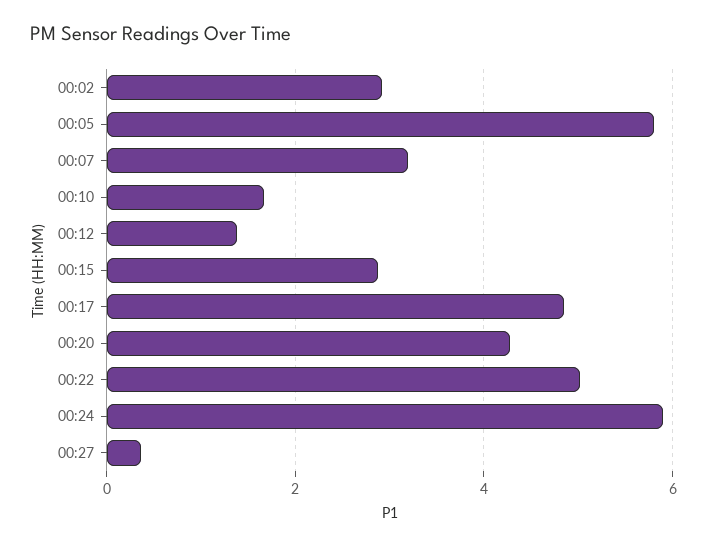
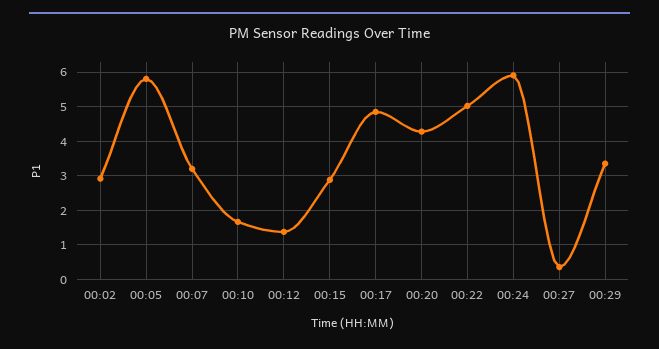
00:29: none -> 3.4

